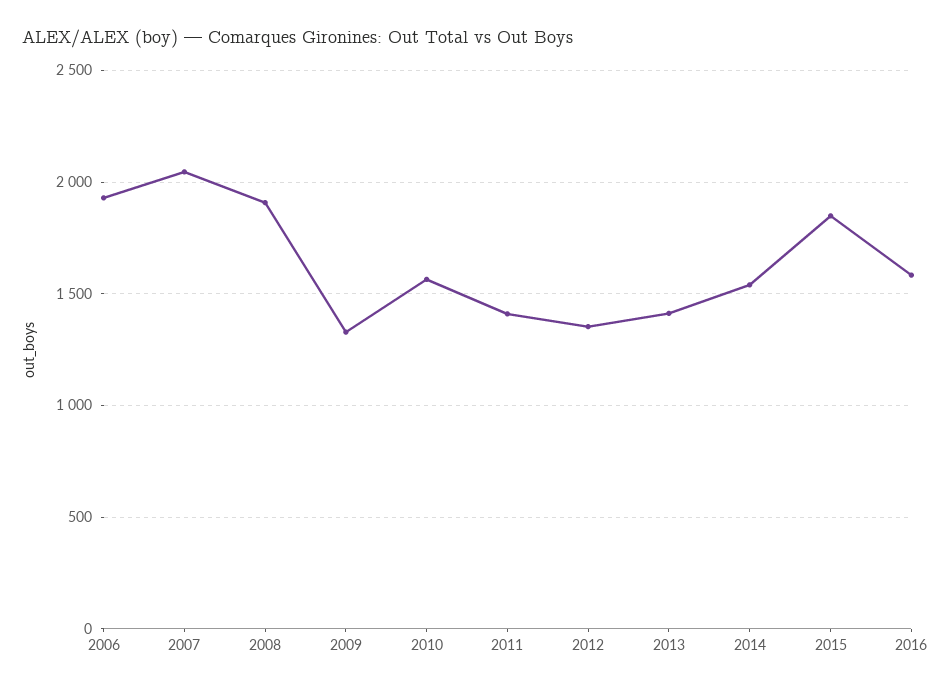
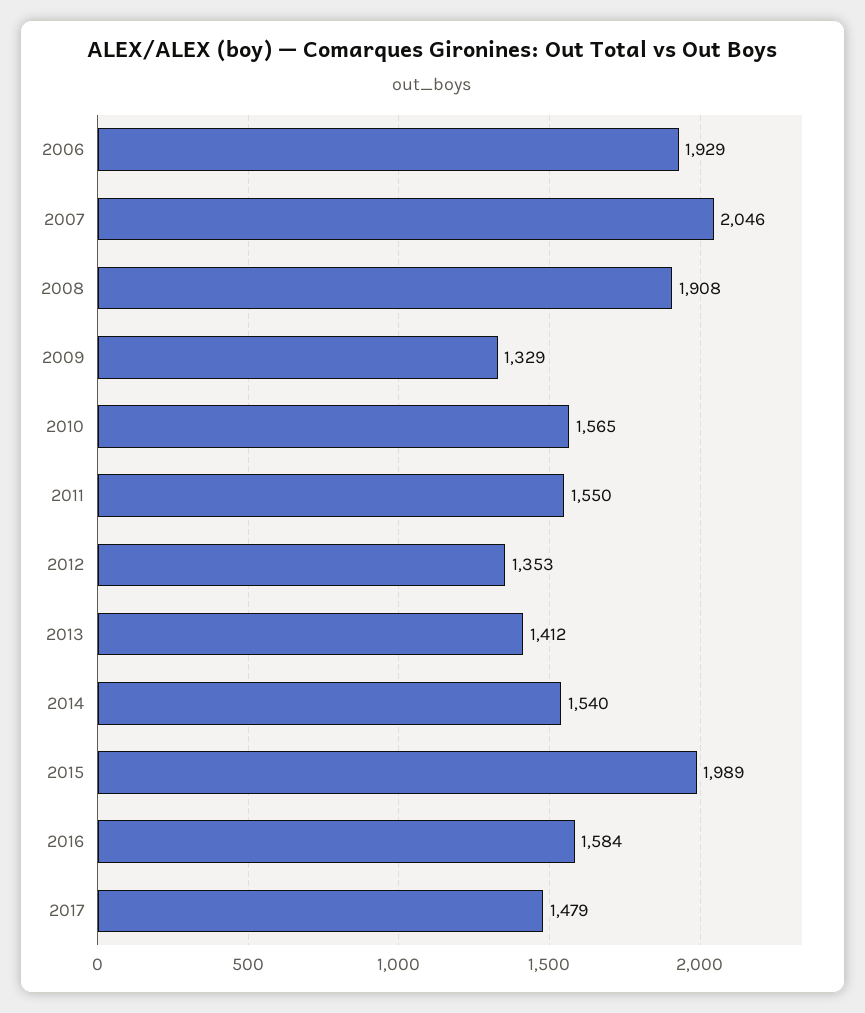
2011: 1400 -> 1550
2015: 1850 -> 1989
2017: none -> 1479

